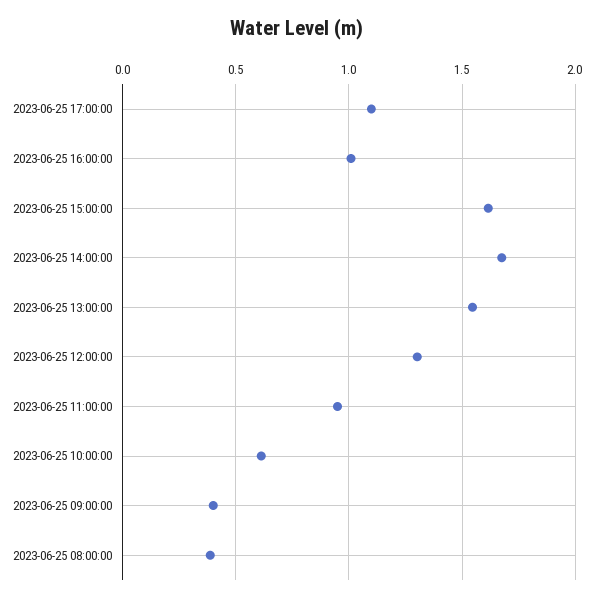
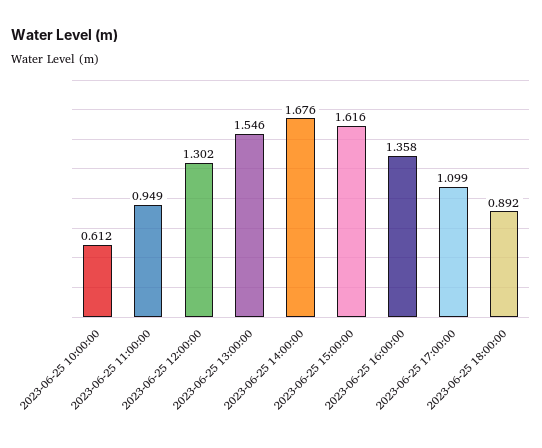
2023-06-25 16:00:00: 1 -> 1.358
2023-06-25 09:00:00: 0.4 -> none
2023-06-25 08:00:00: 0.4 -> none
2023-06-25 18:00:00: none -> 0.892

